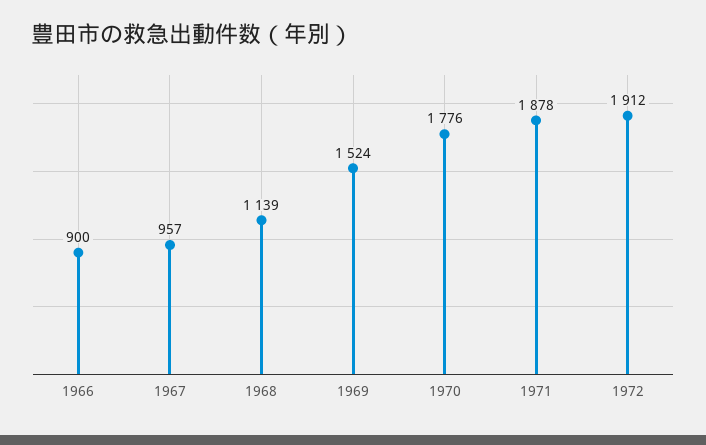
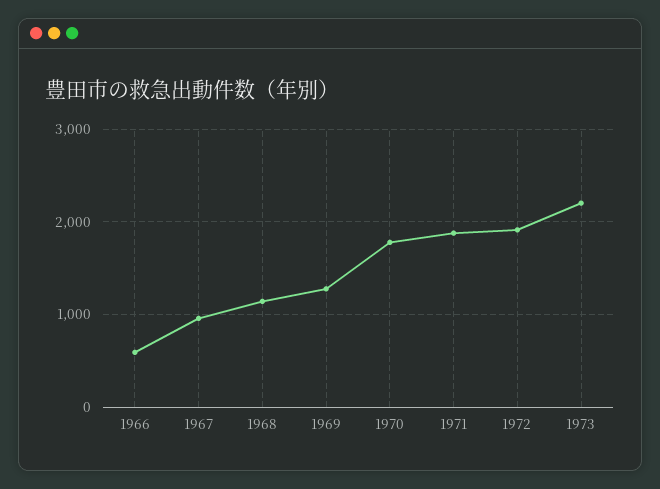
1966: 900 -> 600
1969: 1524 -> 1300
1973: none -> 2200

